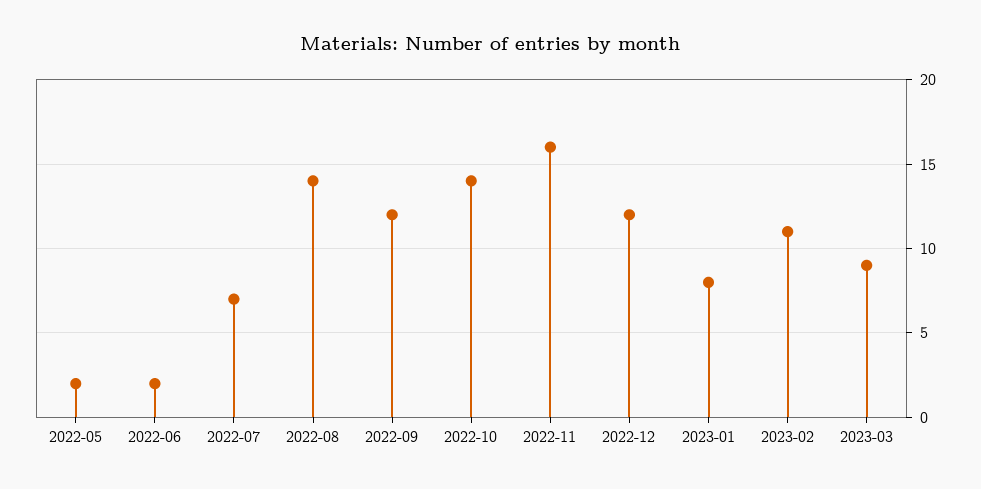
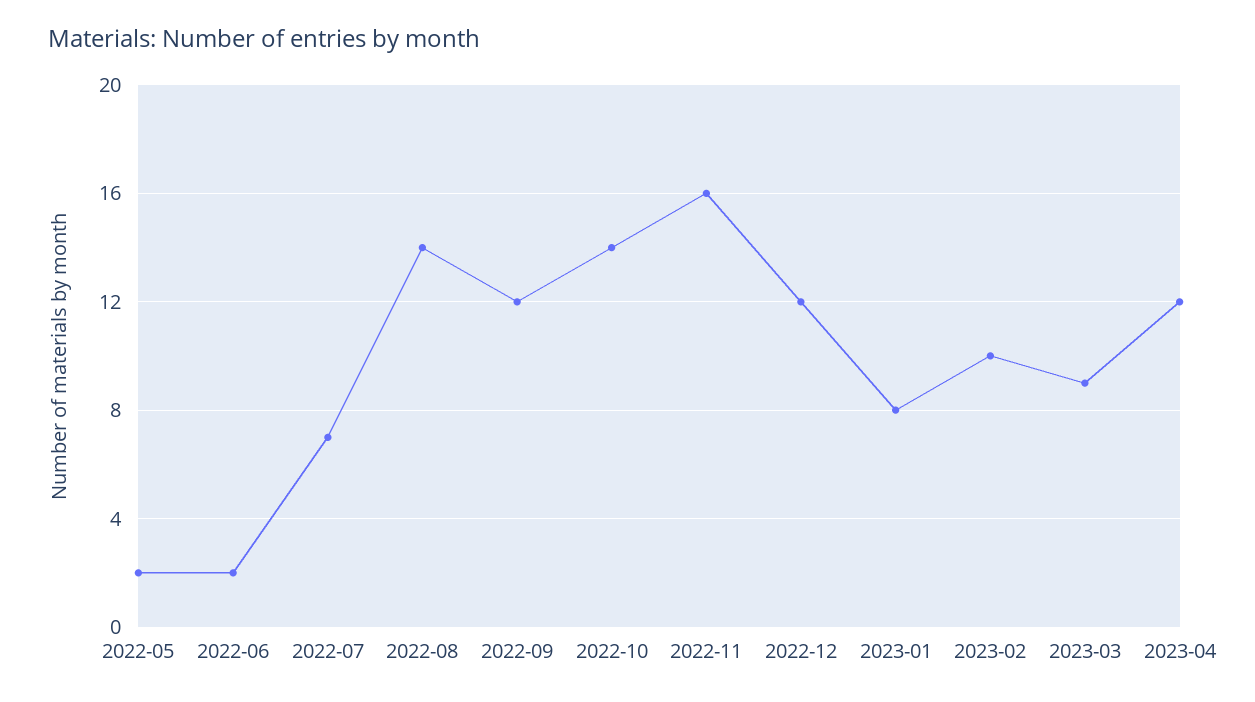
2023-02: 11 -> 10
2023-04: none -> 12

